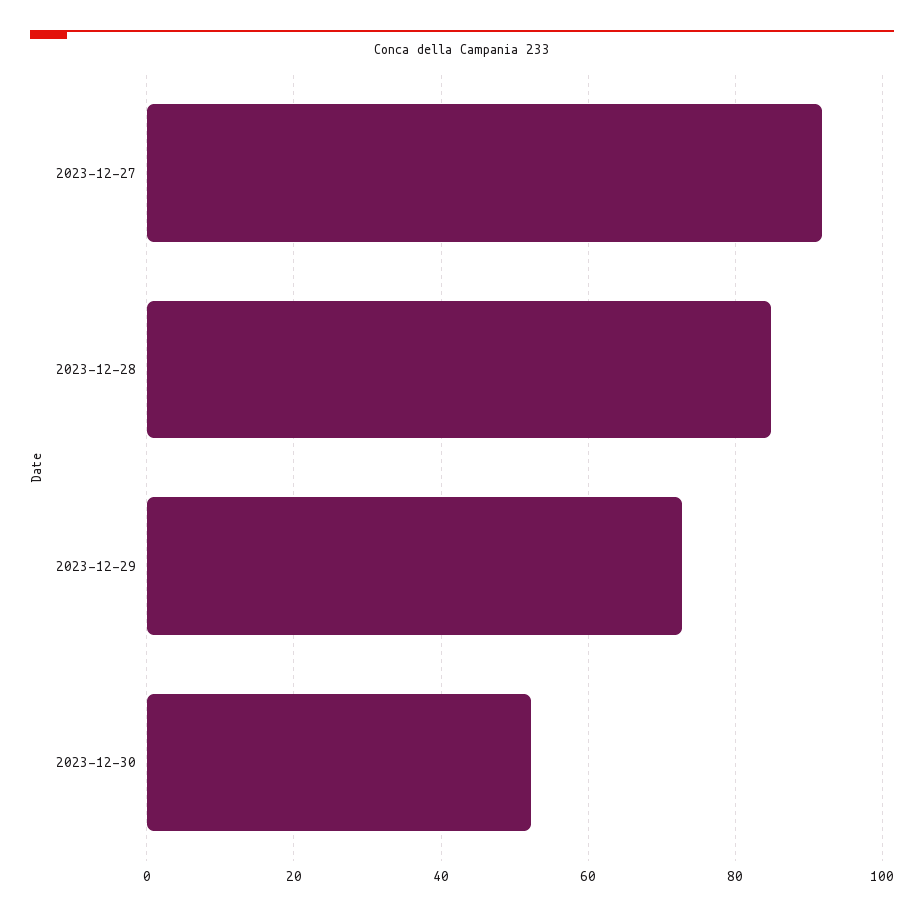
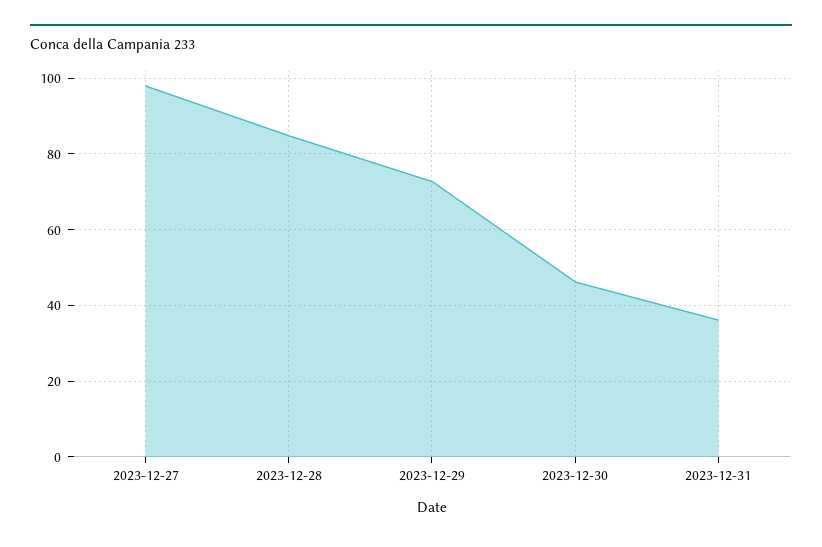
2023-12-27: 92 -> 98
2023-12-30: 52 -> 46
2023-12-31: none -> 36

